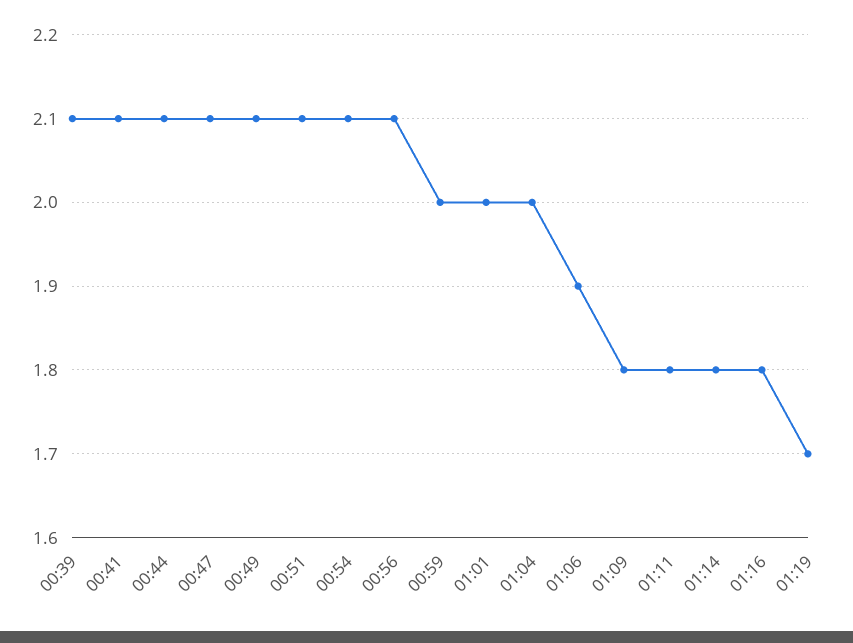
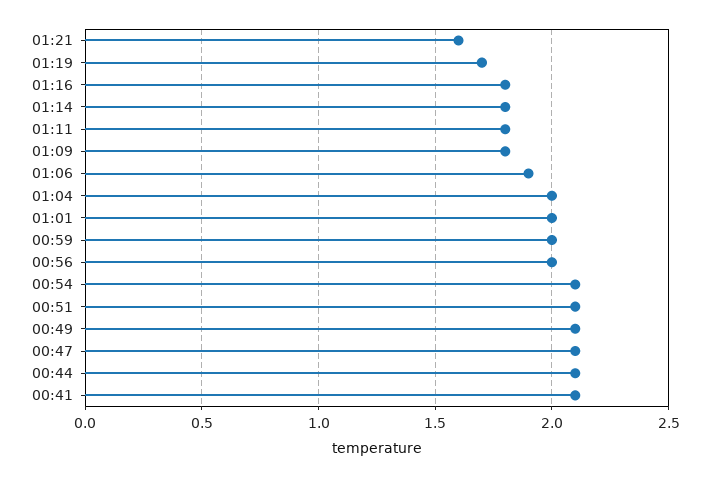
00:39: 2.1 -> none
00:56: 2.1 -> 2
01:21: none -> 1.6

